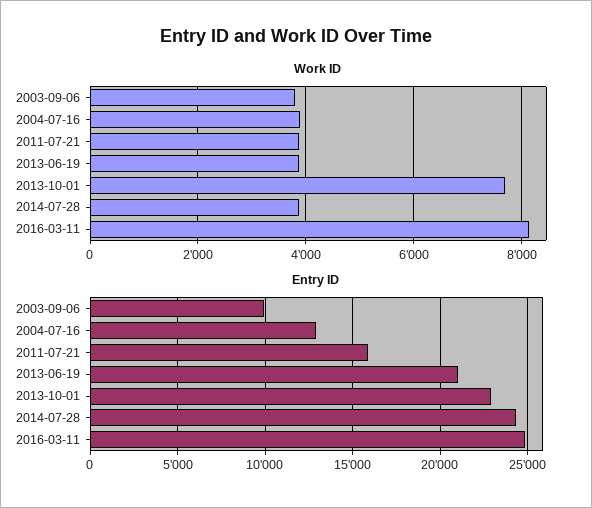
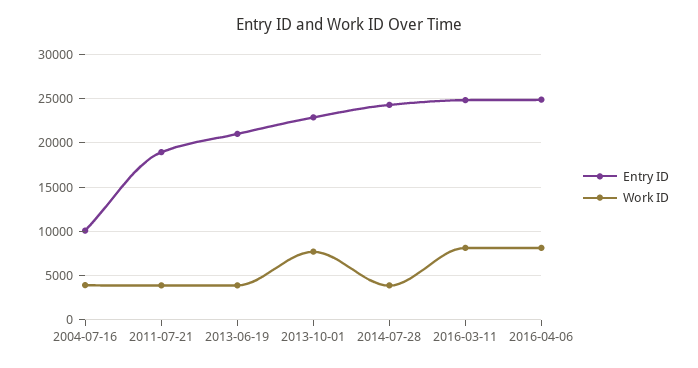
Work ID, 2003-09-06: 3800 -> none
Entry ID, 2003-09-06: 10000 -> none
Entry ID, 2004-07-16: 13000 -> 10000
Entry ID, 2011-07-21: 16000 -> 19000
Entry ID, 2016-04-06: none -> 25000
Work ID, 2016-04-06: none -> 8000

